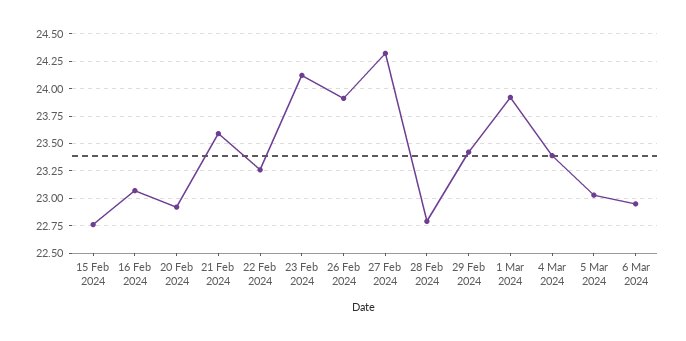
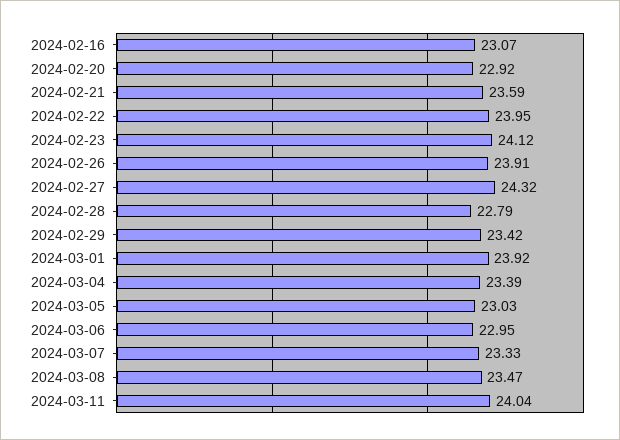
15 Feb 2024: 22.75 -> none
22 Feb 2024: 23.25 -> 23.95
2024-03-07: none -> 23.33
2024-03-08: none -> 23.47
2024-03-11: none -> 24.04

